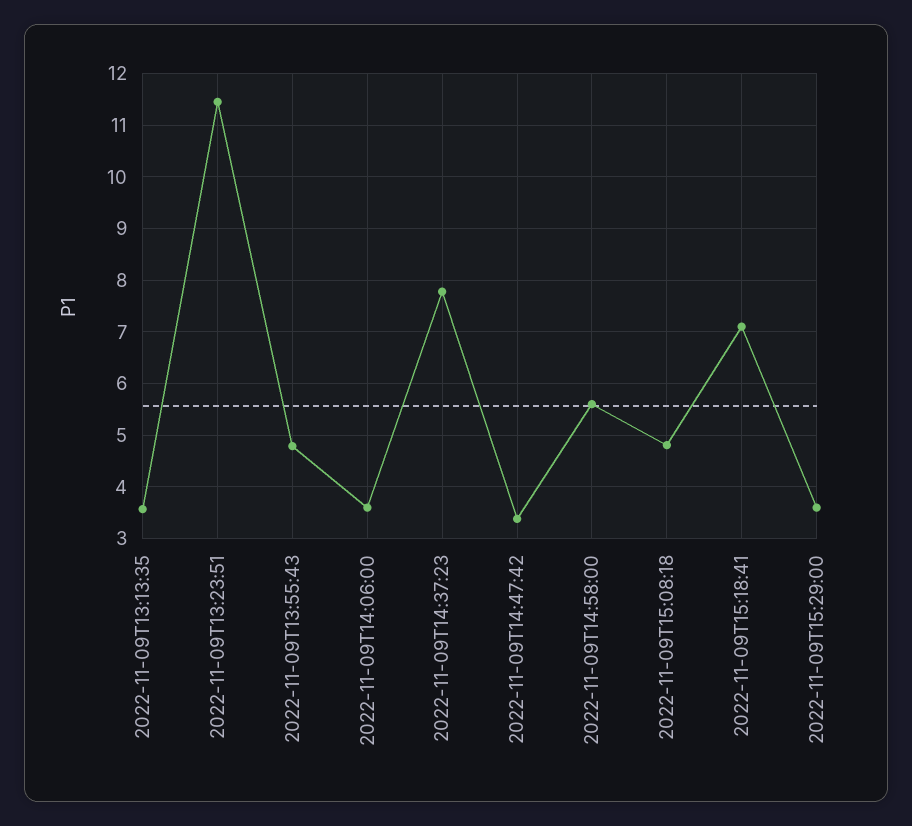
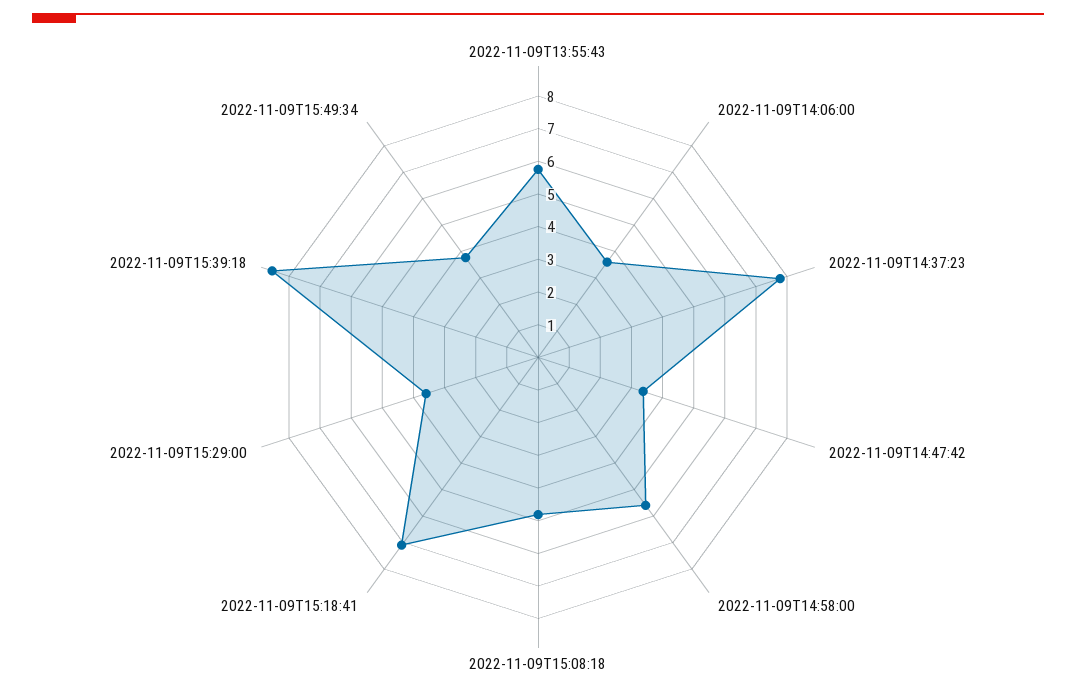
2022-11-09T13:13:35: 3.6 -> none
2022-11-09T13:23:51: 11.4 -> none
2022-11-09T13:55:43: 4.8 -> 5.75
2022-11-09T15:39:18: none -> 8.5
2022-11-09T15:49:34: none -> 3.75

